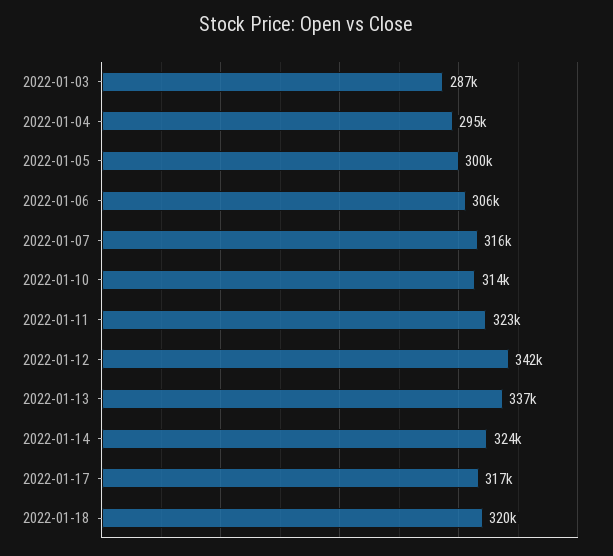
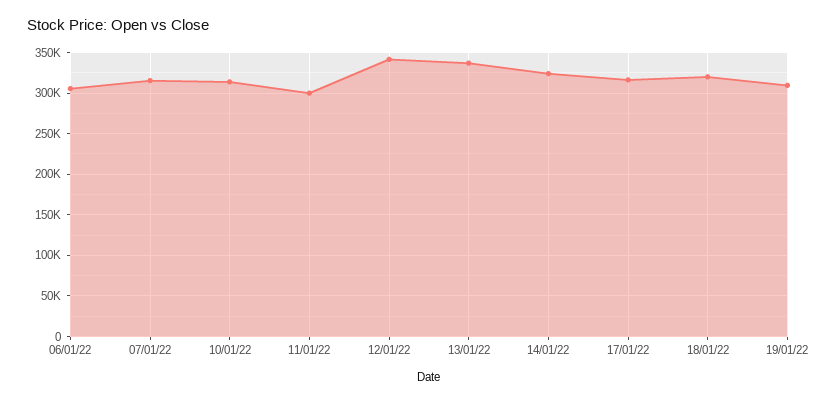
2022-01-03: 287000 -> none
2022-01-04: 295000 -> none
2022-01-05: 300000 -> none
2022-01-11: 323000 -> 300000
19/01/22: none -> 310000

